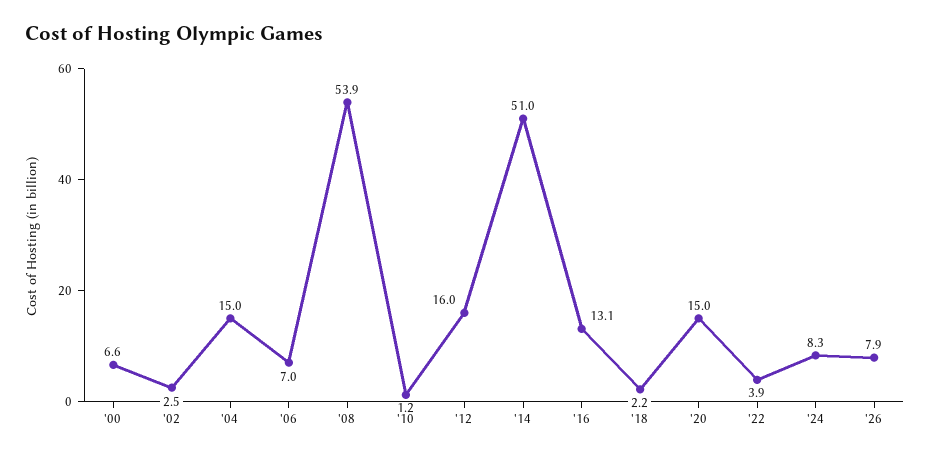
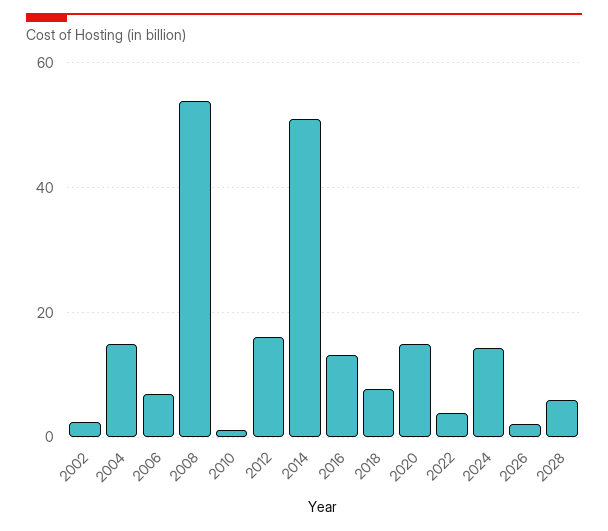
'00: 6.6 -> none
'18: 2.2 -> 8
'24: 8.3 -> 14
'26: 7.9 -> 2
2028: none -> 6

